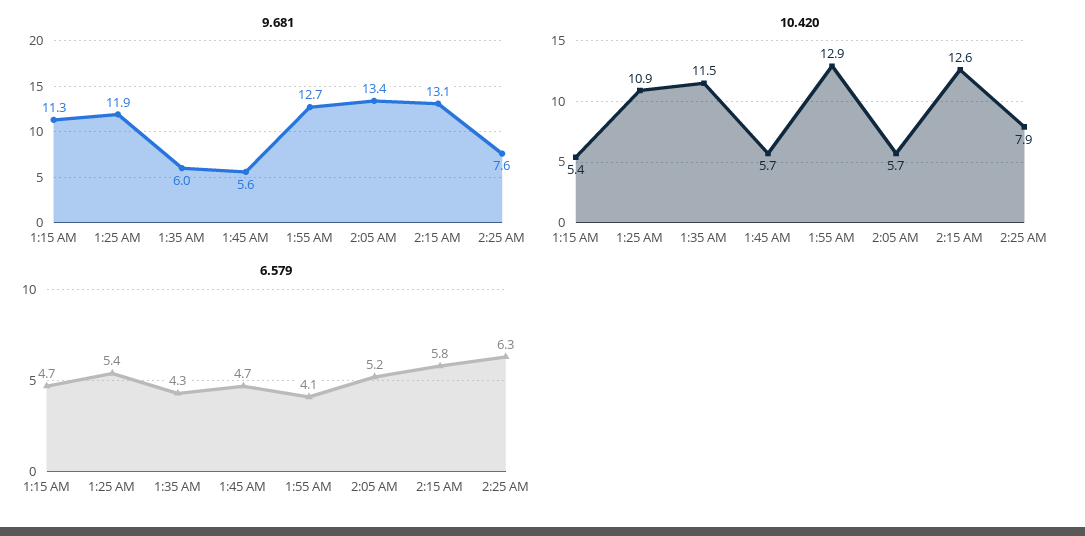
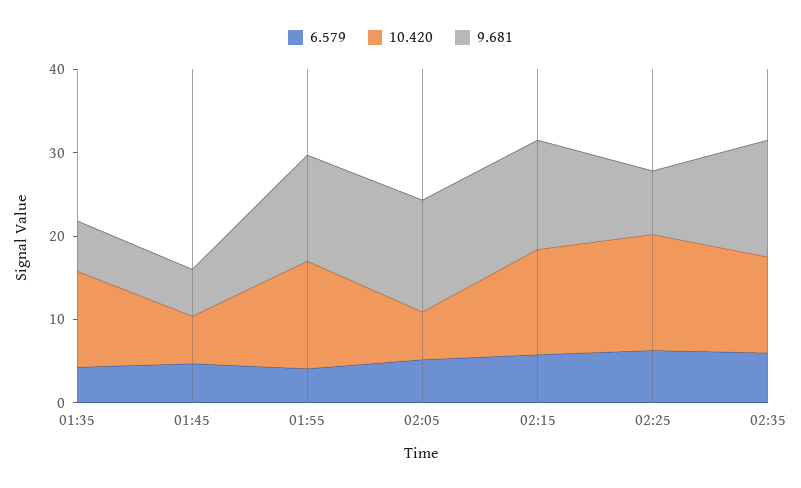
9.681, 1:15 AM: 11.3 -> none
9.681, 1:25 AM: 11.9 -> none
10.420, 1:15 AM: 5.4 -> none
10.420, 1:25 AM: 10.9 -> none
10.420, 2:25 AM: 7.9 -> 14
6.579, 1:15 AM: 4.7 -> none
6.579, 1:25 AM: 5.4 -> none
6.579, 02:35: none -> 6
10.420, 02:35: none -> 12
9.681, 02:35: none -> 14

